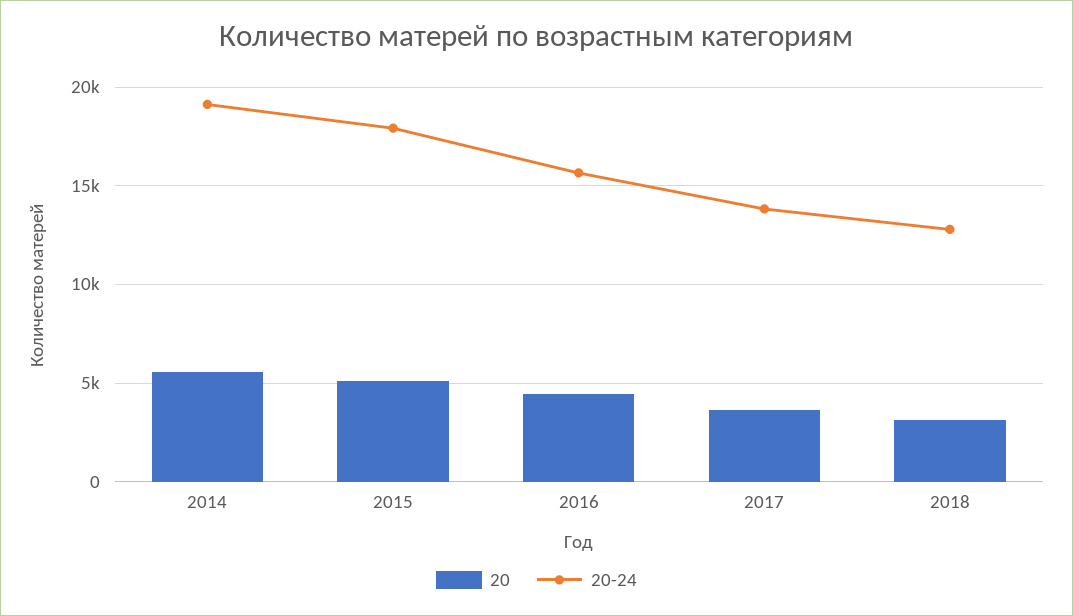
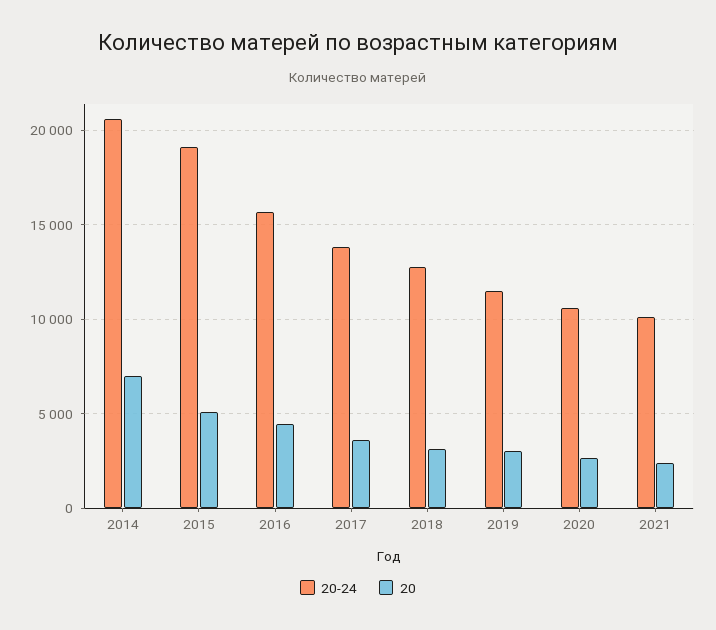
20, 2014: 5500 -> 7000
20-24, 2014: 19000 -> 20500
20-24, 2015: 18000 -> 19000
20-24, 2019: none -> 11500
20, 2019: none -> 3000
20-24, 2020: none -> 10500
20, 2020: none -> 2500
20-24, 2021: none -> 10000
20, 2021: none -> 2500

